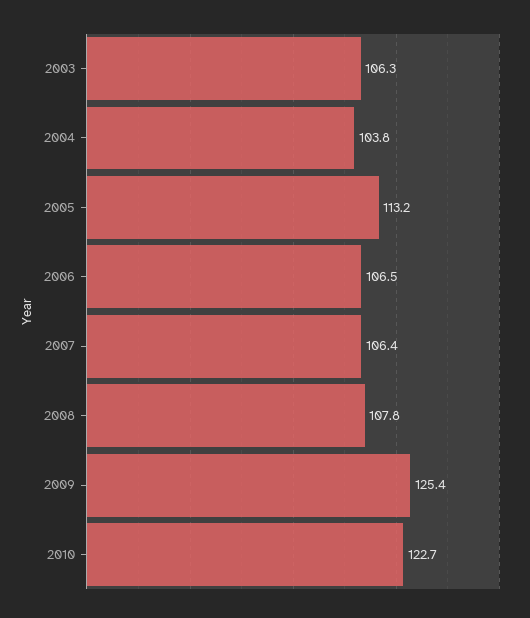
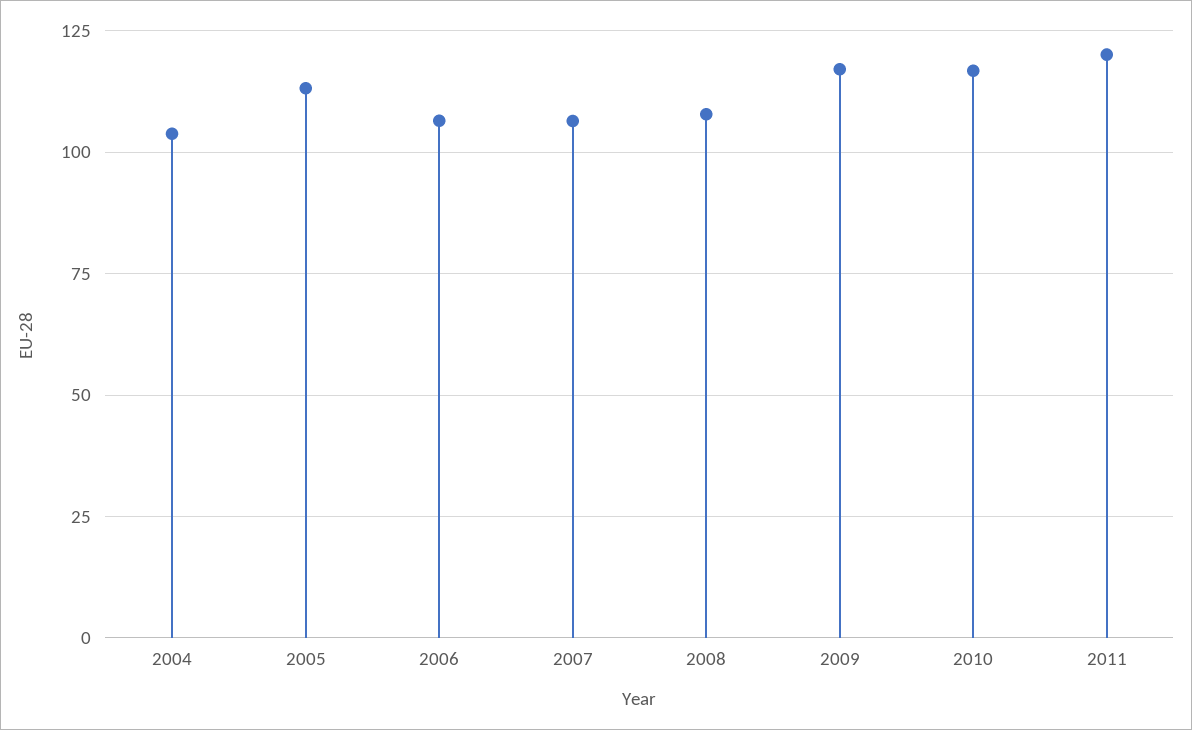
2003: 106.3 -> none
2009: 125.4 -> 117.5
2010: 122.7 -> 117.5
2011: none -> 120

